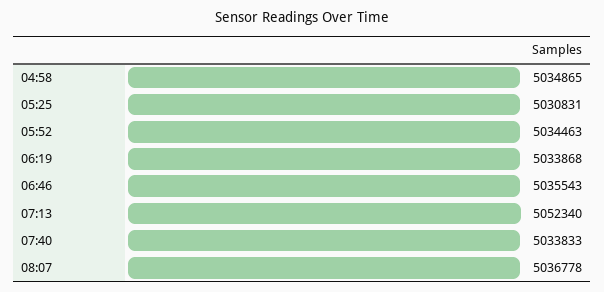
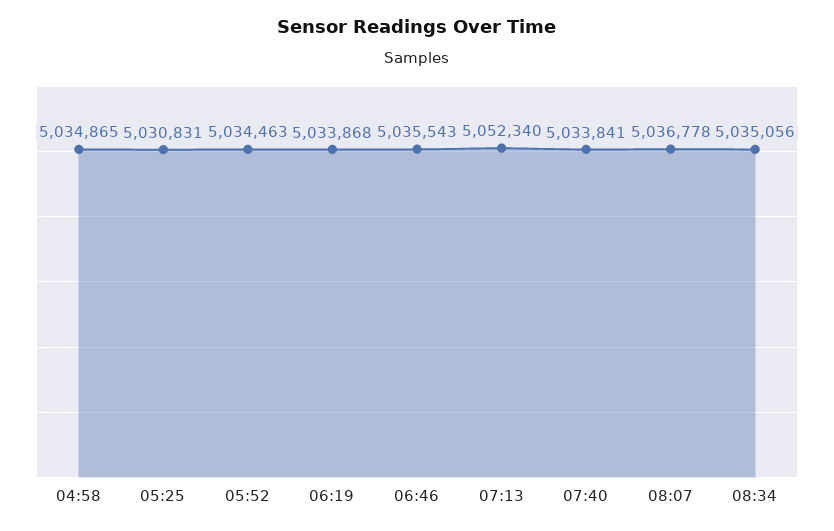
07:40: 5033833 -> 5033841
08:34: none -> 5035056

